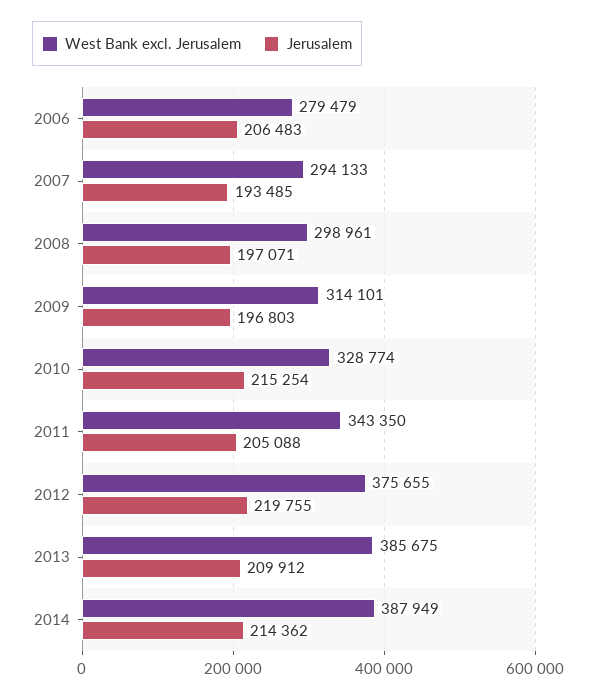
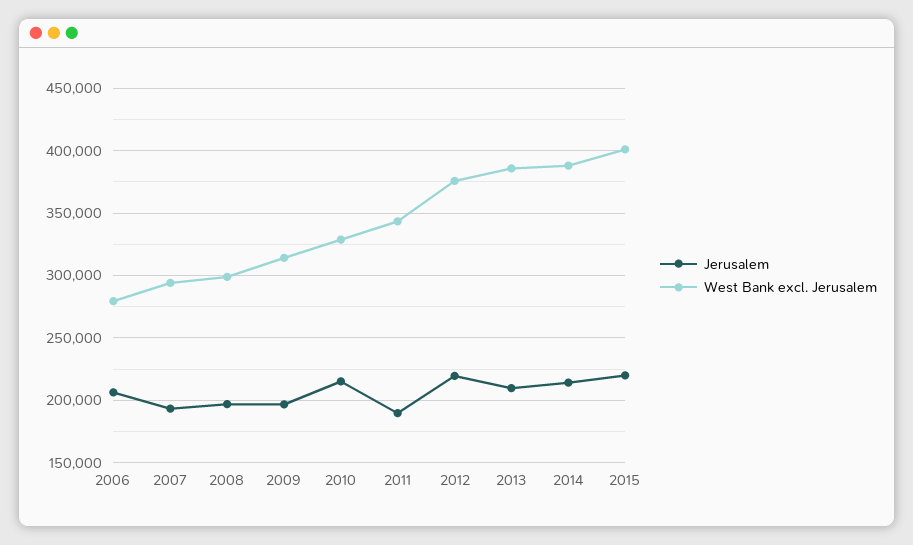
Jerusalem, 2011: 205088 -> 190000
Jerusalem, 2015: none -> 220000
West Bank excl. Jerusalem, 2015: none -> 400000

